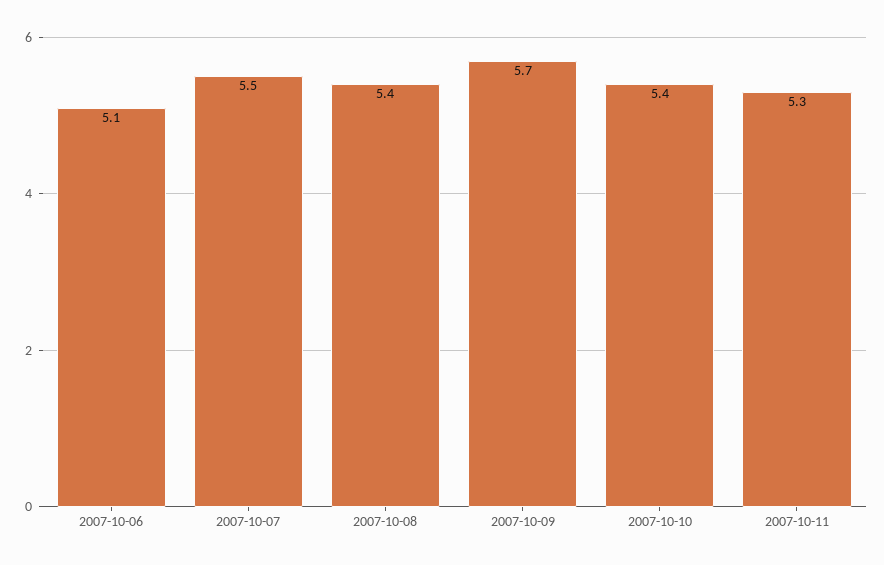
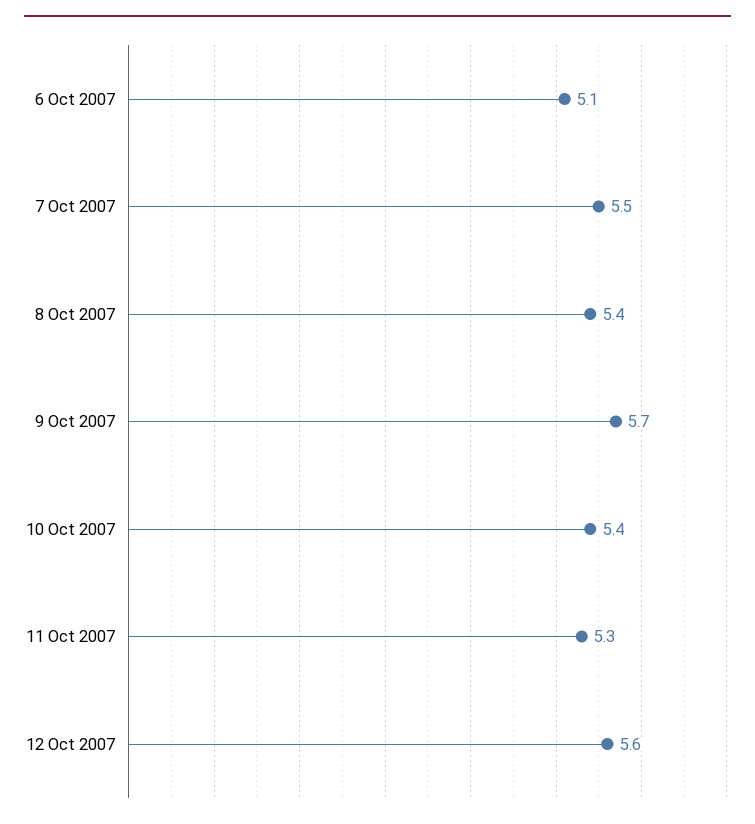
12 Oct 2007: none -> 5.6

